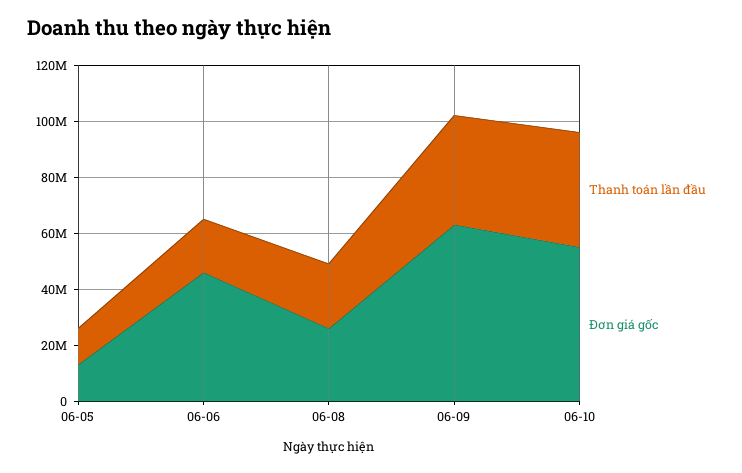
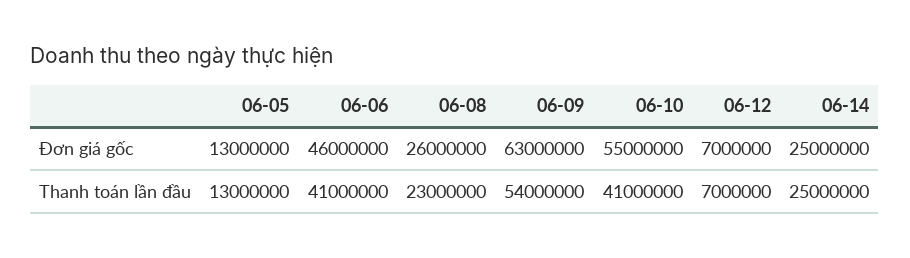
Thanh toán lần đầu, 06-06: 20000000 -> 41000000
Thanh toán lần đầu, 06-09: 40000000 -> 54000000
Đơn giá gốc, 06-12: none -> 7000000
Đơn giá gốc, 06-14: none -> 25000000
Thanh toán lần đầu, 06-12: none -> 7000000
Thanh toán lần đầu, 06-14: none -> 25000000

